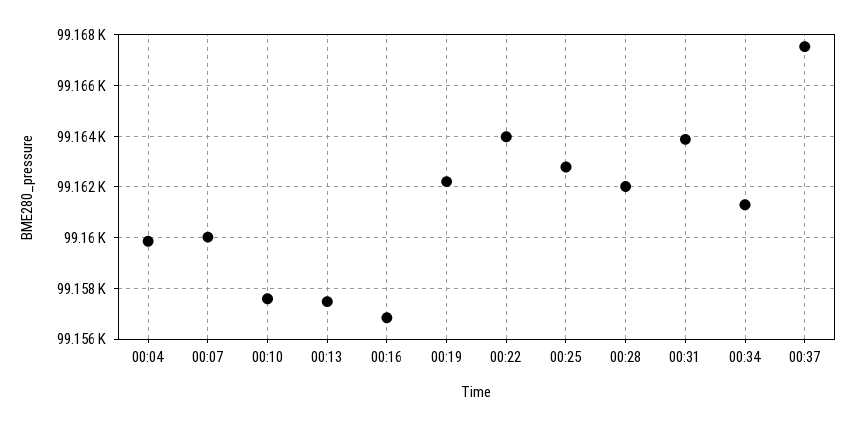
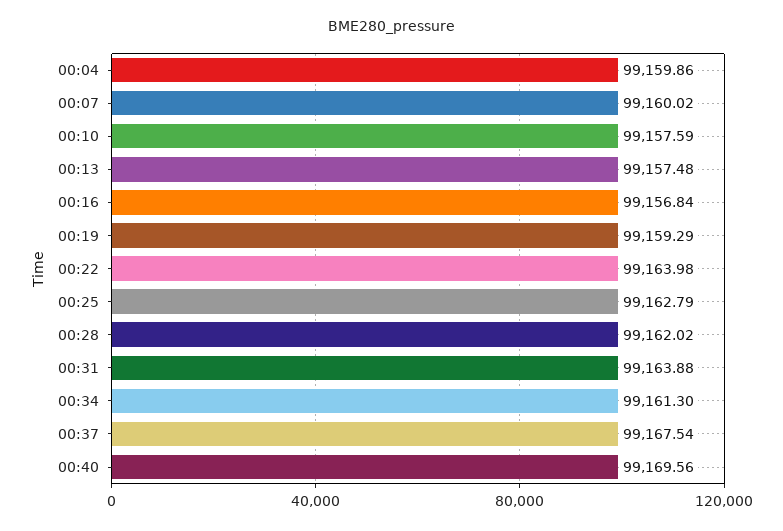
00:19: 99162.25 -> 99159.29
00:40: none -> 99169.56

